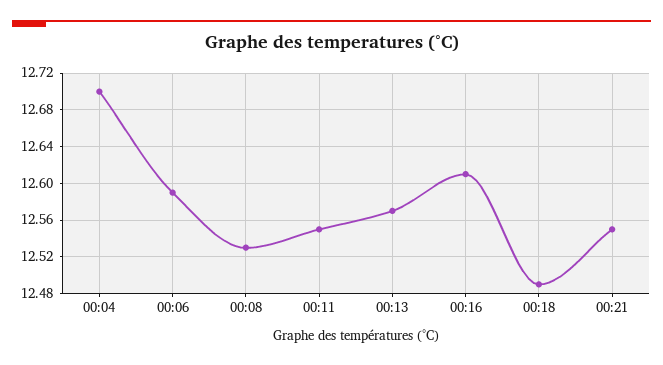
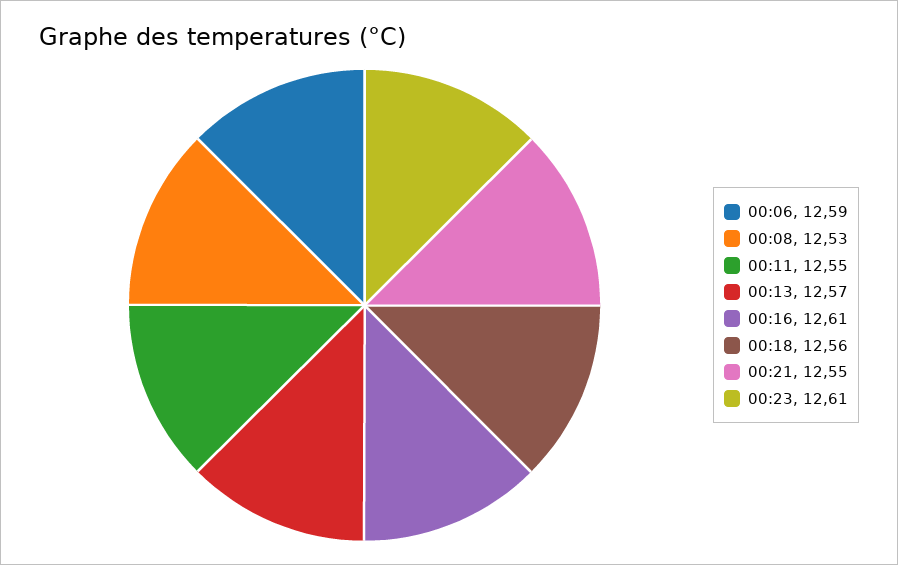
00:04: 12.7 -> none
00:18: 12.49 -> 12.56
00:23: none -> 12.61

